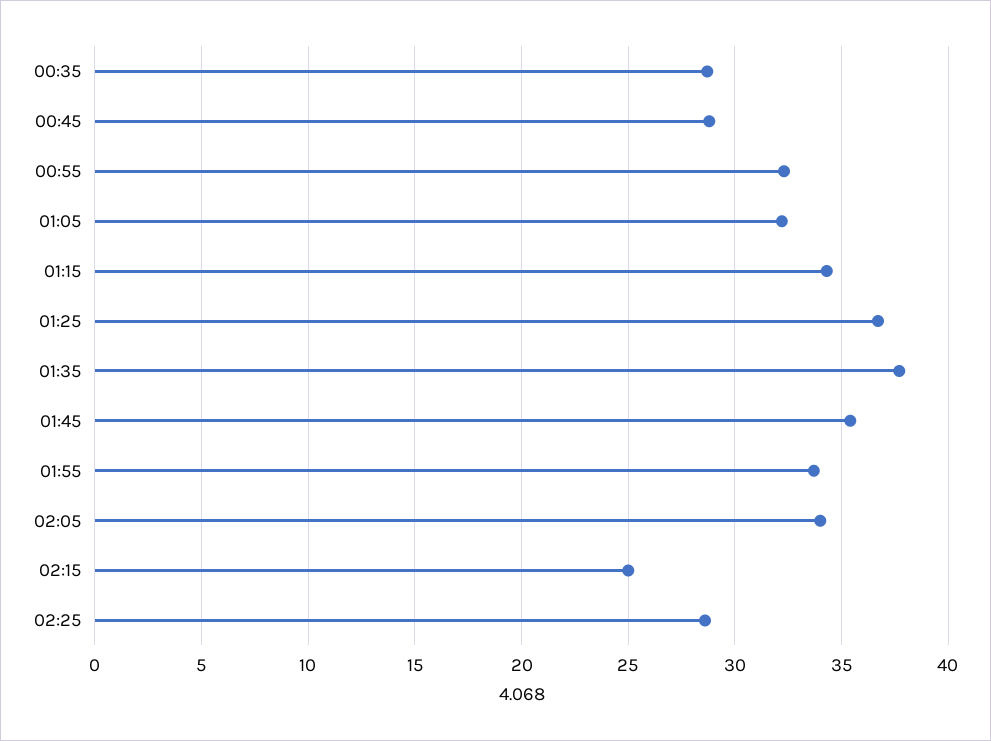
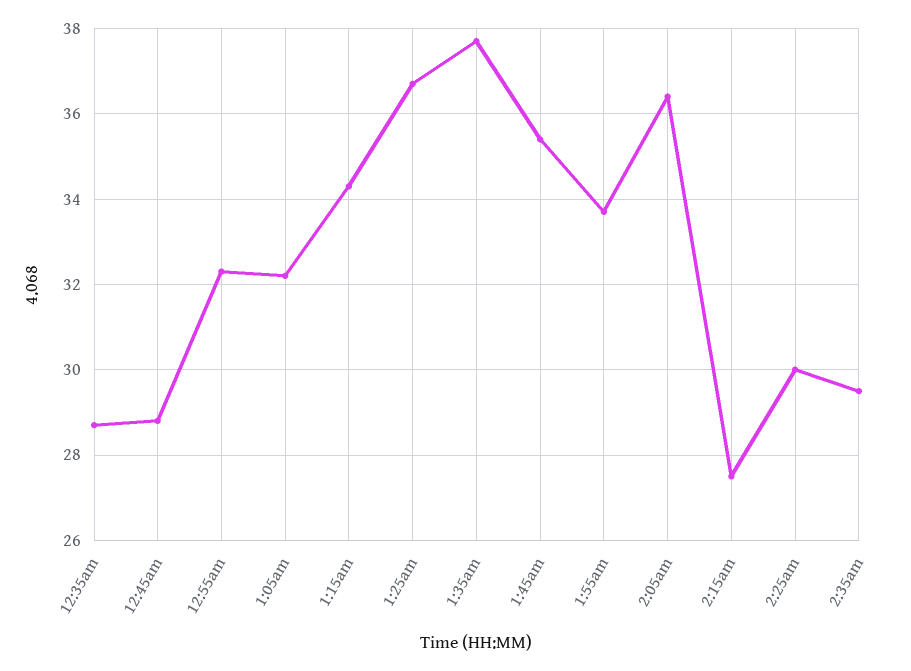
02:05: 34 -> 36.5
02:15: 25 -> 27.5
02:25: 28.5 -> 30
2:35am: none -> 29.5

